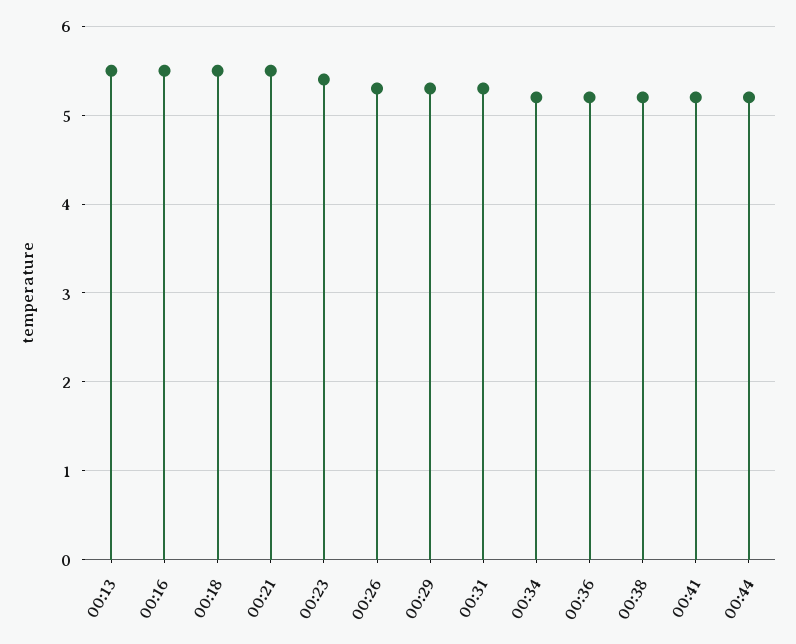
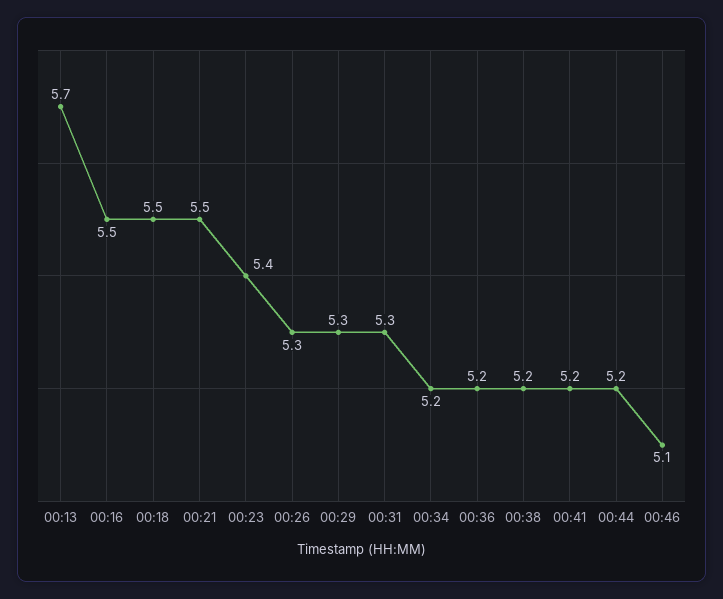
00:13: 5.5 -> 5.7
00:46: none -> 5.1

